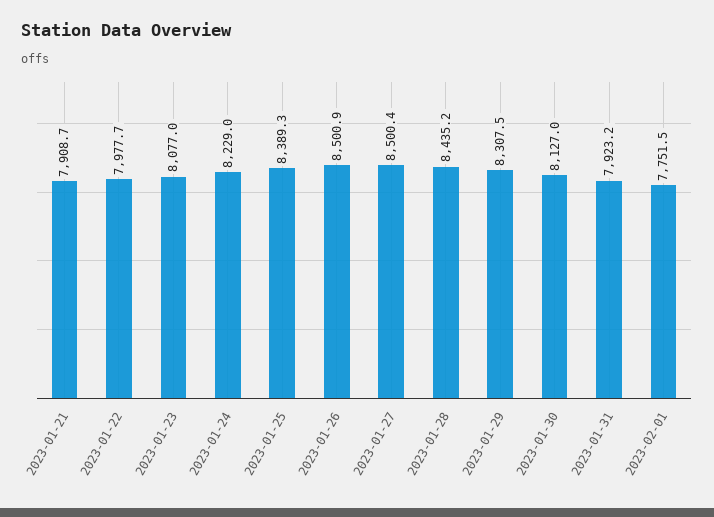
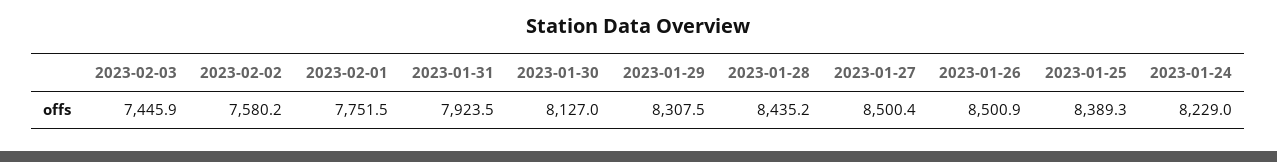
2023-01-21: 7908.7 -> none
2023-01-22: 7977.7 -> none
2023-01-23: 8077 -> none
2023-01-31: 7923.2 -> 7923.5
2023-02-03: none -> 7445.9
2023-02-02: none -> 7580.2

